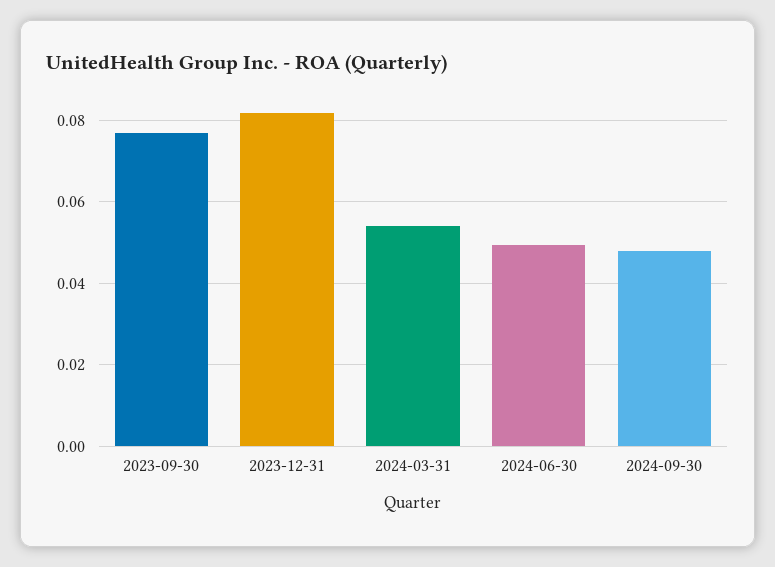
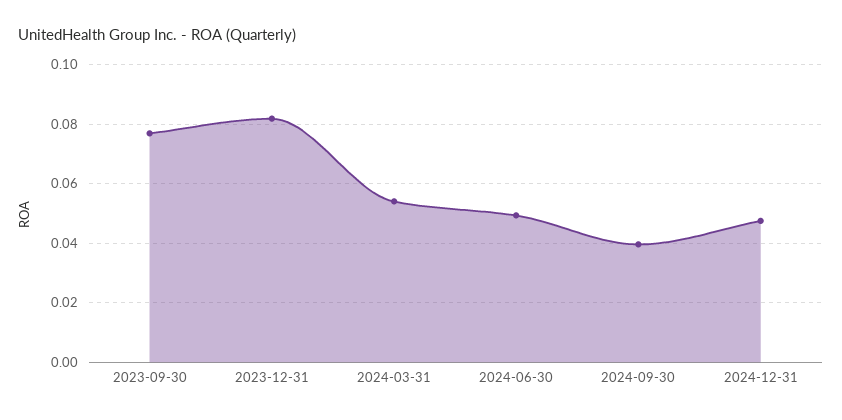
2024-09-30: 0.048 -> 0.04
2024-12-31: none -> 0.0475

